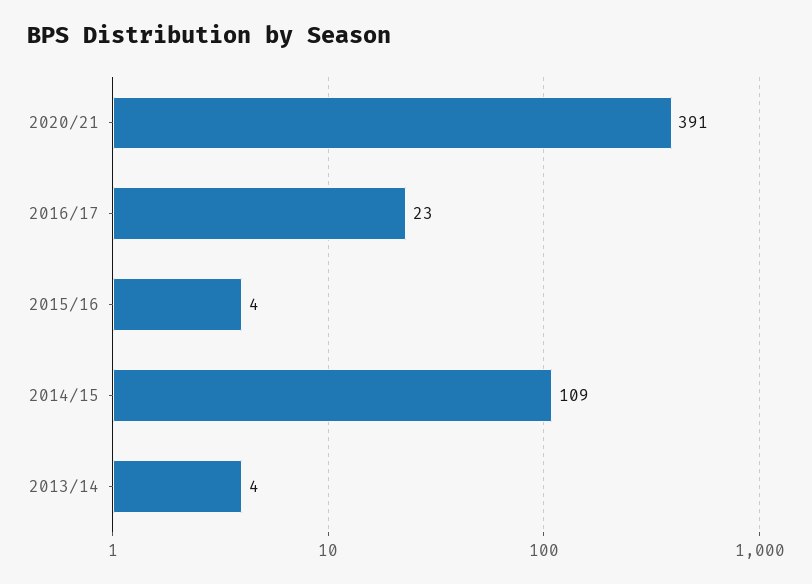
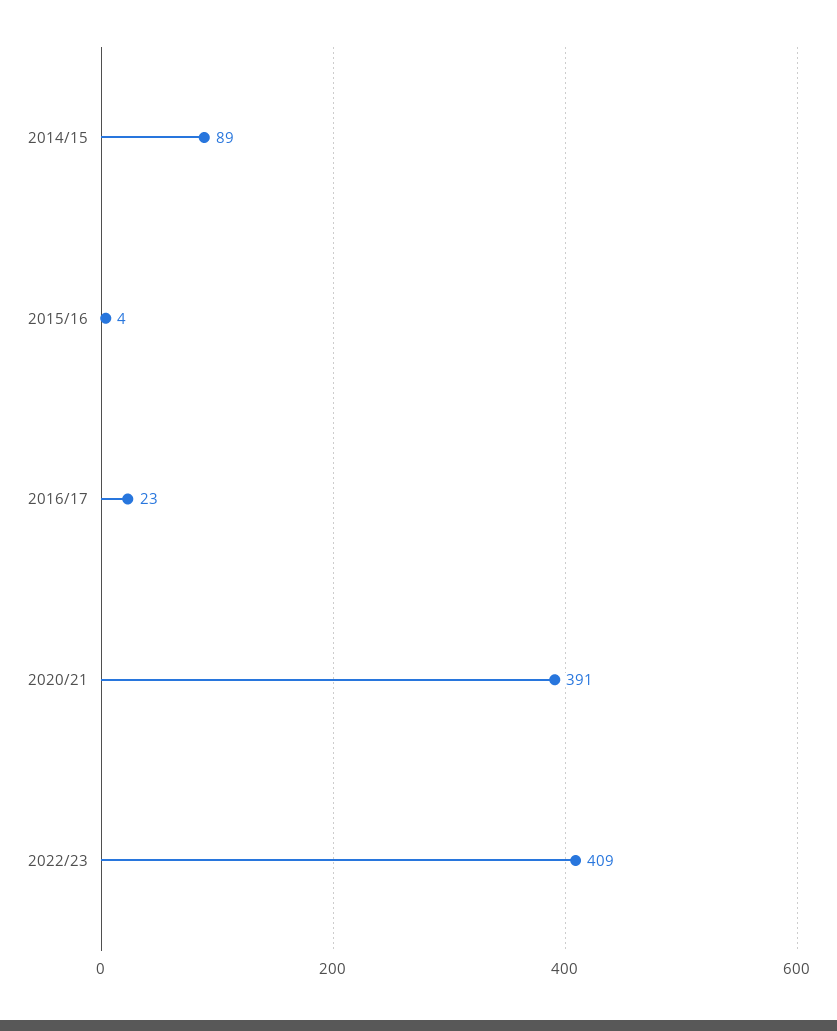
2014/15: 109 -> 89
2013/14: 4 -> none
2022/23: none -> 409

